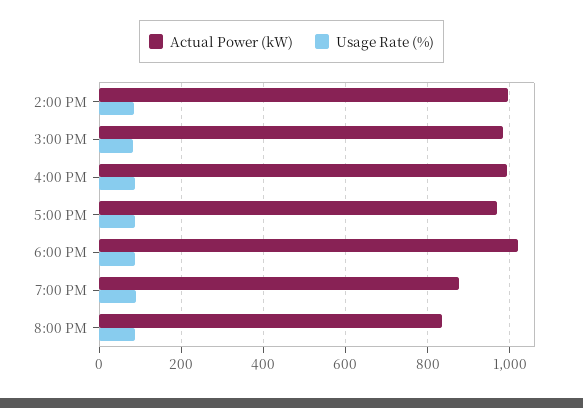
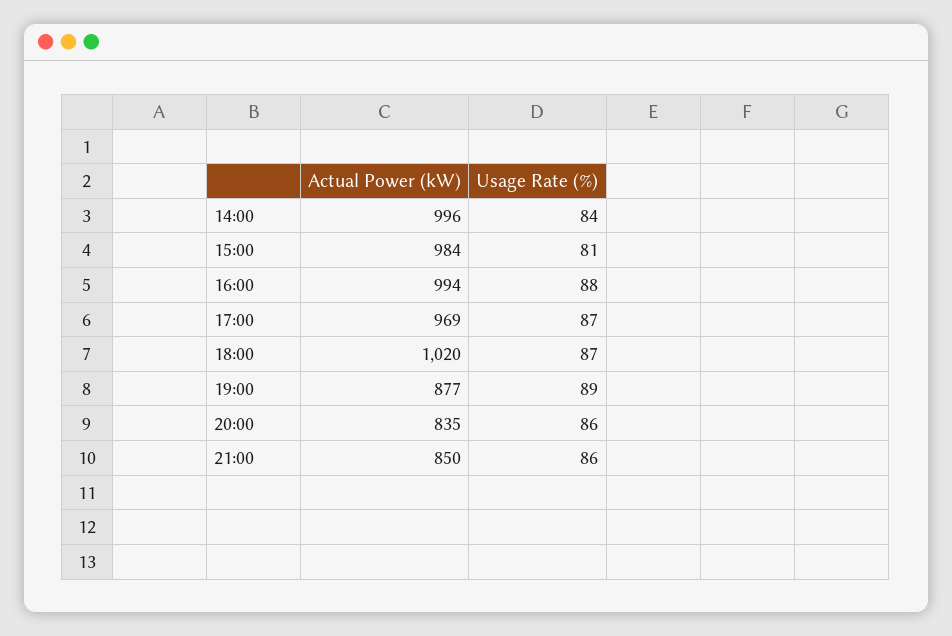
Actual Power (kW), 21:00: none -> 850
Usage Rate (%), 21:00: none -> 86

